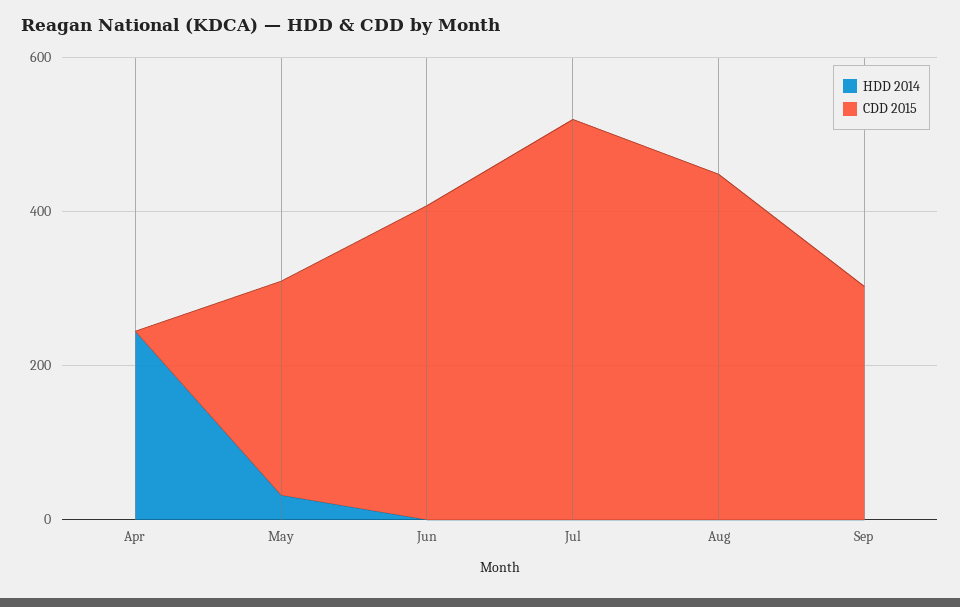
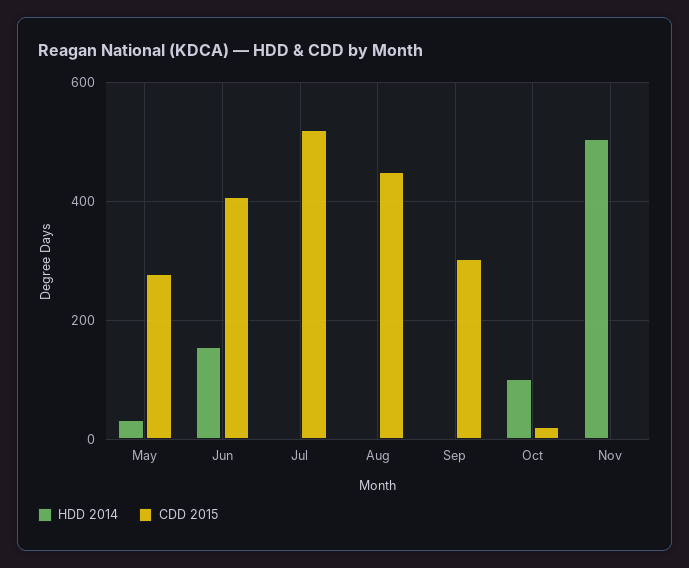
HDD 2014, Apr: 250 -> none
CDD 2015, Apr: 0 -> none
HDD 2014, Jun: 0 -> 160
HDD 2014, Oct: none -> 100
CDD 2015, Oct: none -> 20
HDD 2014, Nov: none -> 500
CDD 2015, Nov: none -> 0

